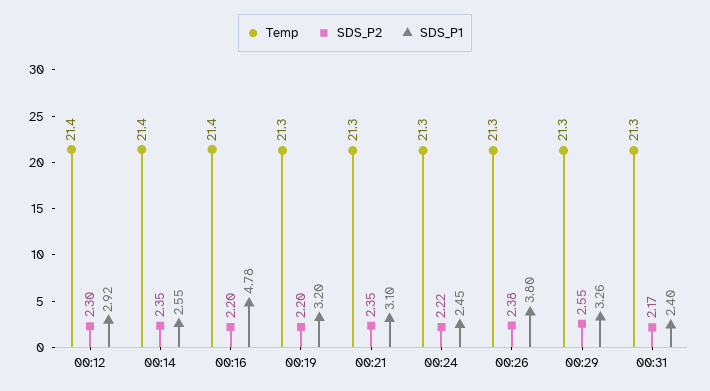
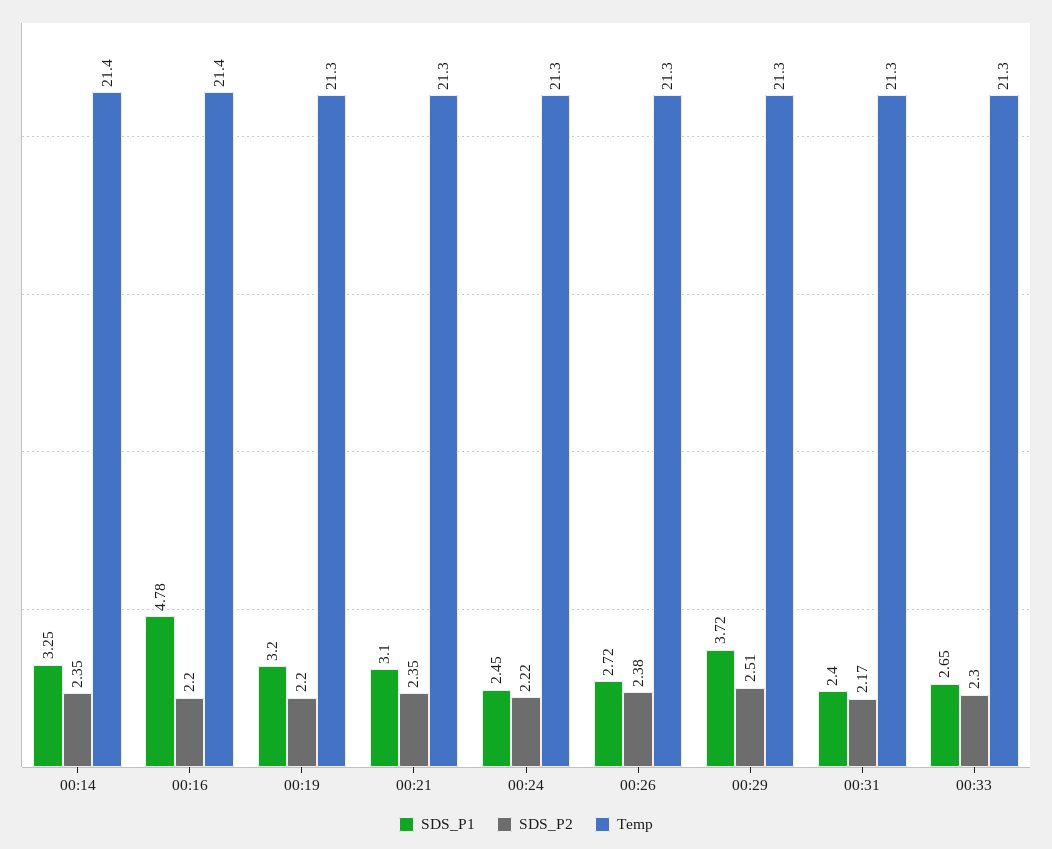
Temp, 00:12: 21.4 -> none
SDS_P2, 00:12: 2.3 -> none
SDS_P1, 00:12: 2.92 -> none
SDS_P1, 00:14: 2.55 -> 3.25
SDS_P1, 00:26: 3.8 -> 2.72
SDS_P2, 00:29: 2.55 -> 2.51
SDS_P1, 00:29: 3.26 -> 3.72
SDS_P1, 00:33: none -> 2.65
SDS_P2, 00:33: none -> 2.3
Temp, 00:33: none -> 21.3

